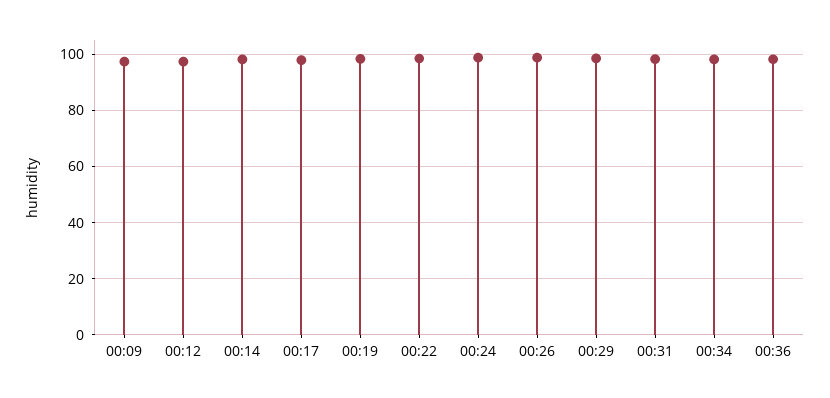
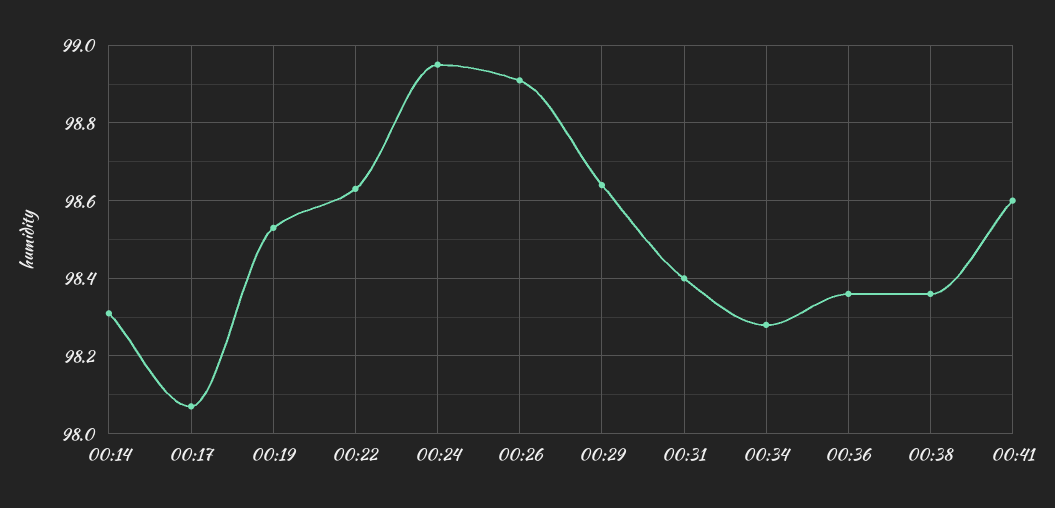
00:09: 97.5 -> none
00:12: 97.5 -> none
00:38: none -> 98.35
00:41: none -> 98.6

